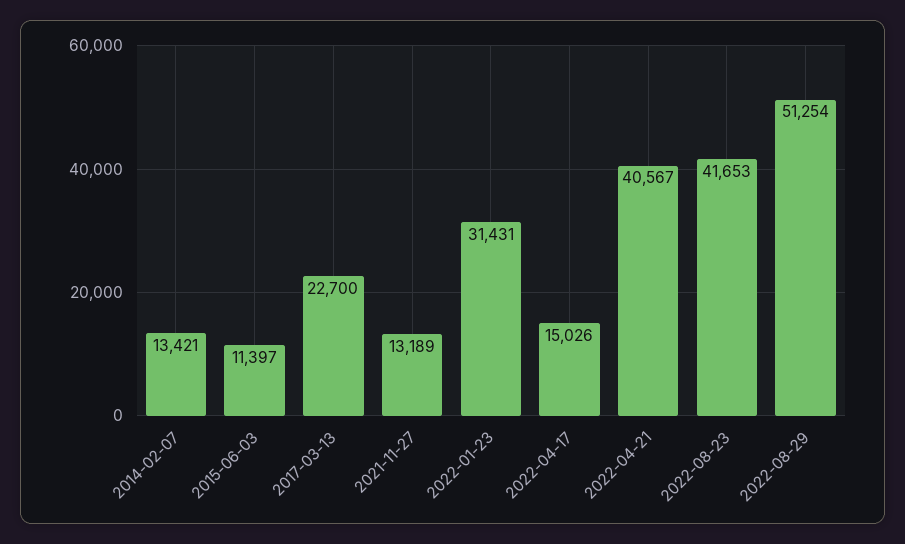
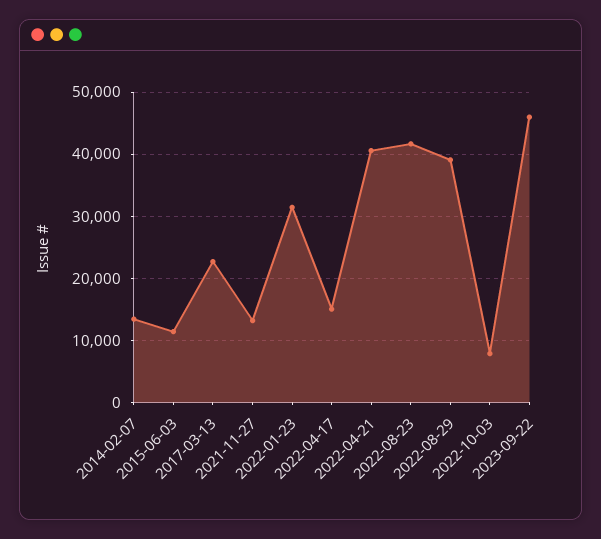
2022-08-29: 51254 -> 39000
2022-10-03: none -> 8000
2023-09-22: none -> 46000

